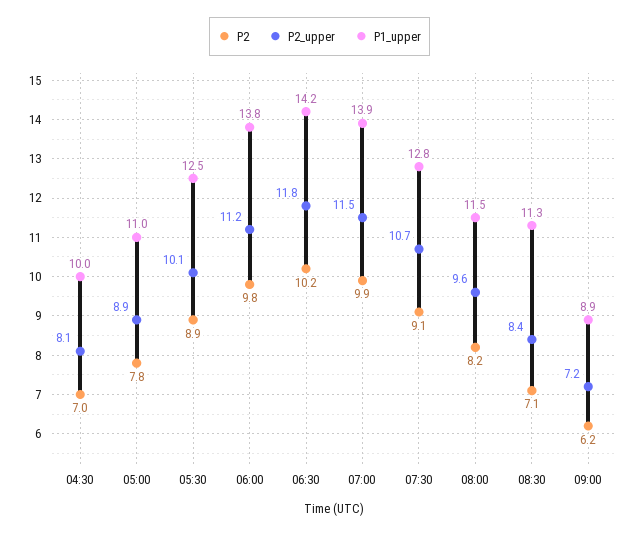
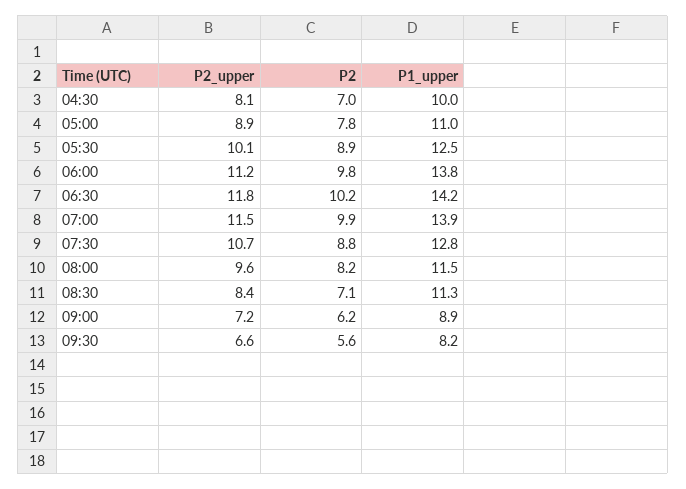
P2, 07:30: 9.1 -> 8.8
P2_upper, 09:30: none -> 6.6
P2, 09:30: none -> 5.6
P1_upper, 09:30: none -> 8.2

